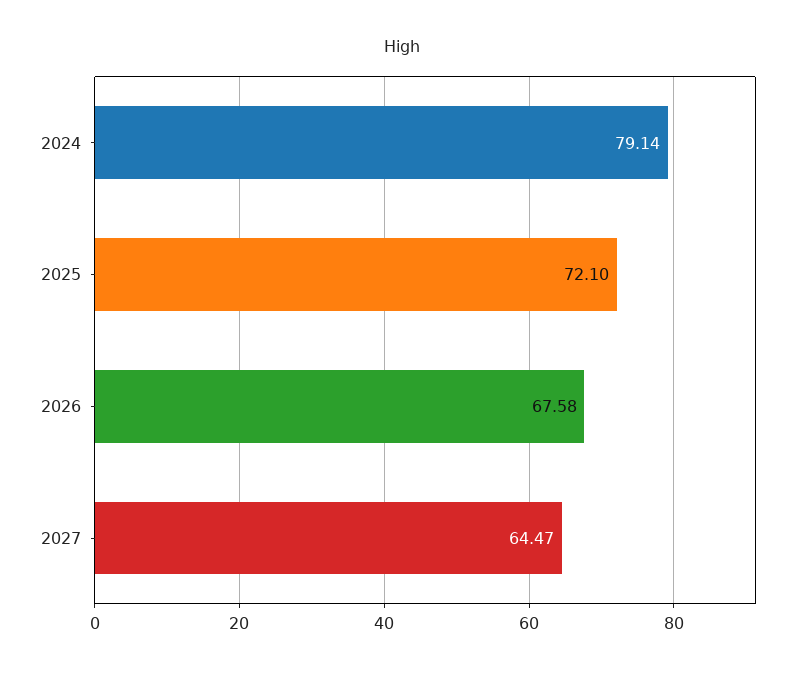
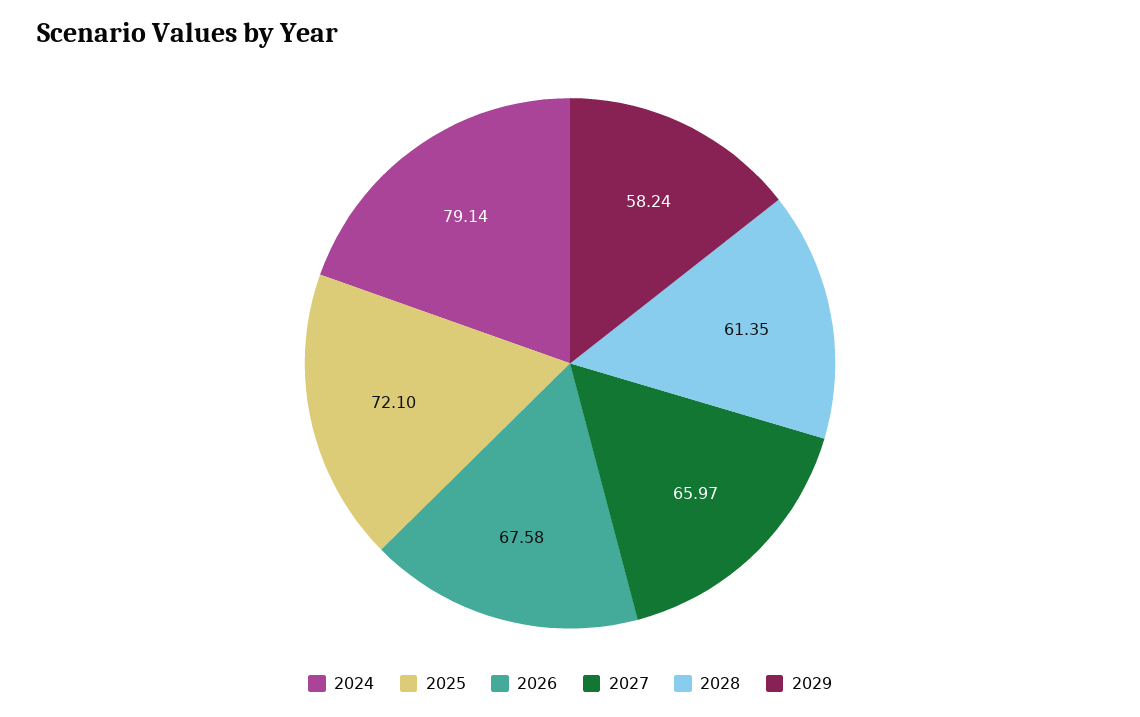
2027: 64.47 -> 65.97
2028: none -> 61.35
2029: none -> 58.24

